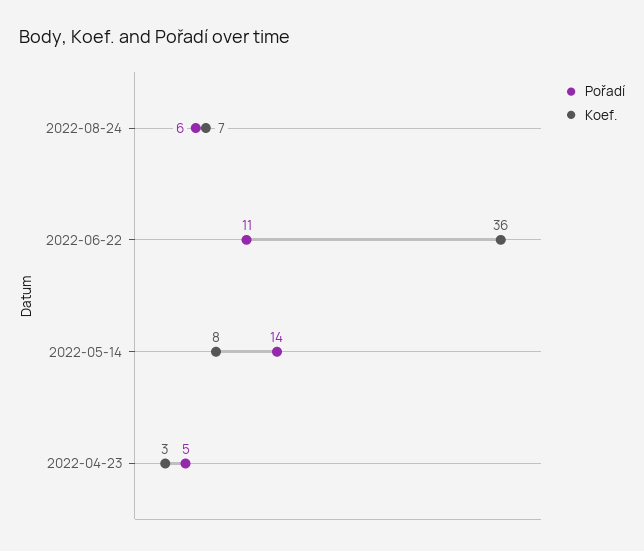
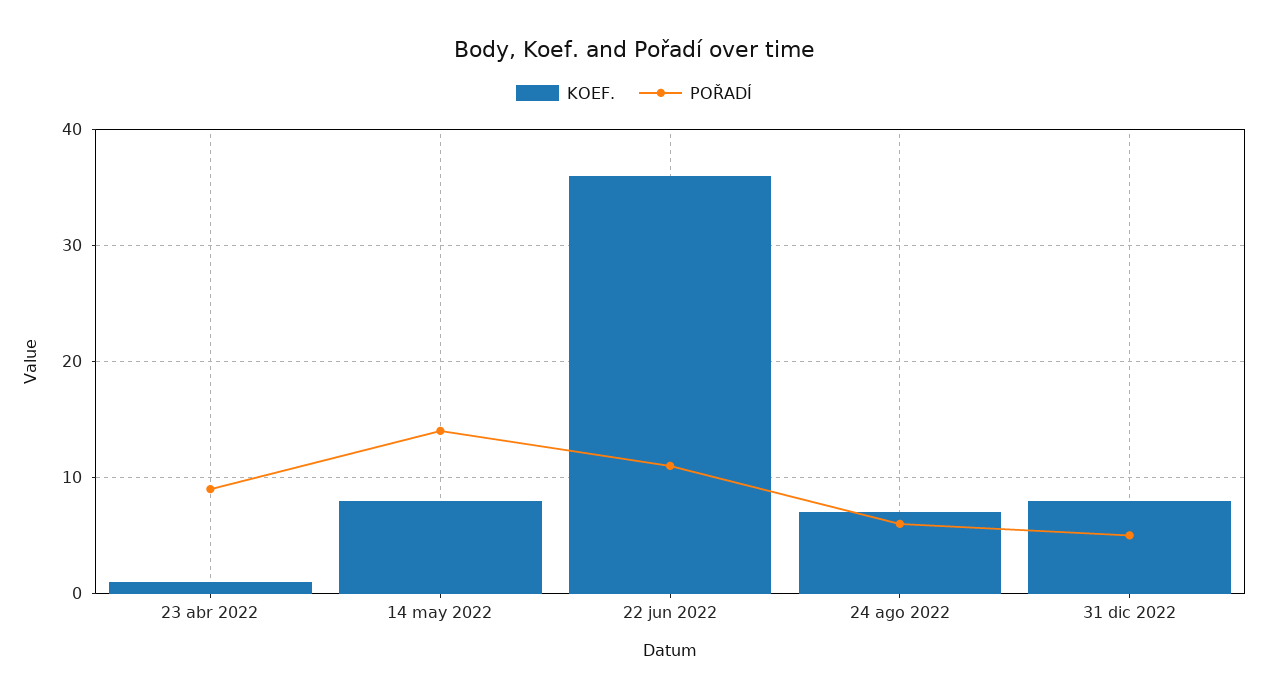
Pořadí, 2022-04-23: 5 -> 9
Koef., 2022-04-23: 3 -> 1
Koef., 31 dic 2022: none -> 8
Pořadí, 31 dic 2022: none -> 5

